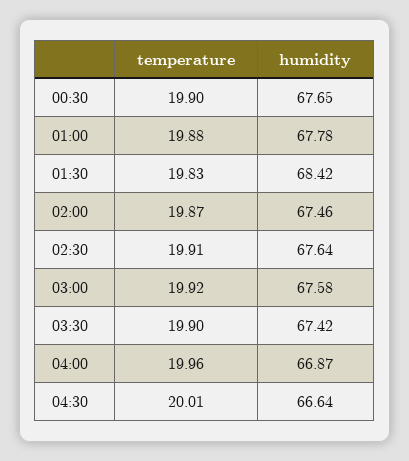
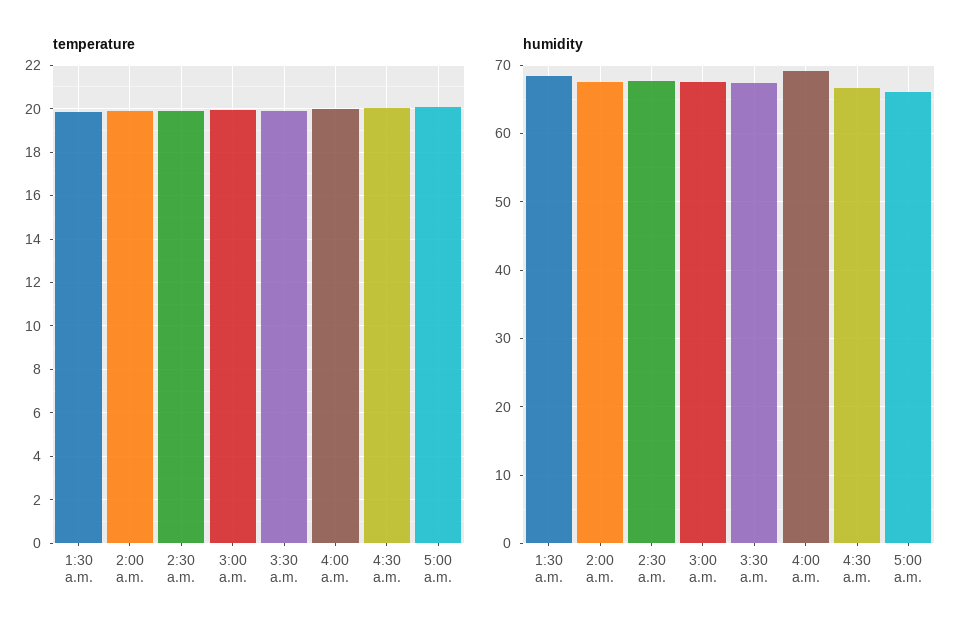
temperature, 00:30: 19.9 -> none
humidity, 00:30: 67.65 -> none
temperature, 01:00: 19.88 -> none
humidity, 01:00: 67.78 -> none
humidity, 04:00: 66.87 -> 69
temperature, 5:00 a.m.: none -> 20
humidity, 5:00 a.m.: none -> 66

